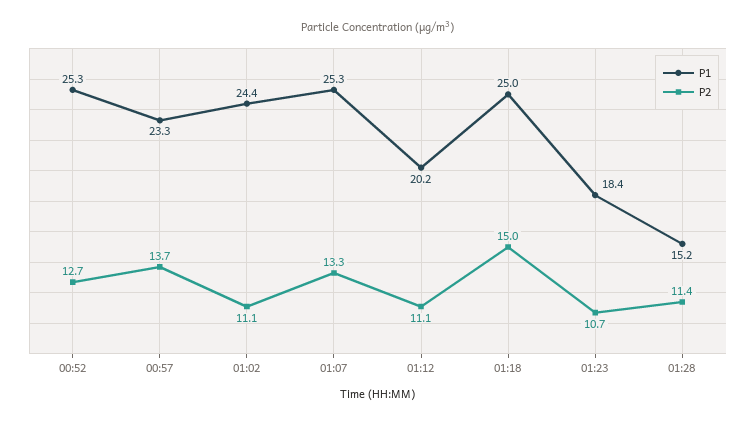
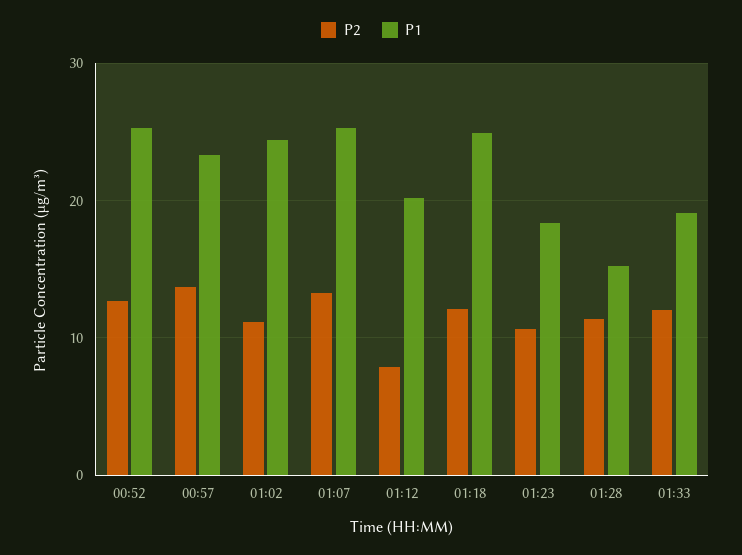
P2, 01:12: 11.1 -> 8
P2, 01:18: 15 -> 12
P2, 01:33: none -> 12
P1, 01:33: none -> 19

